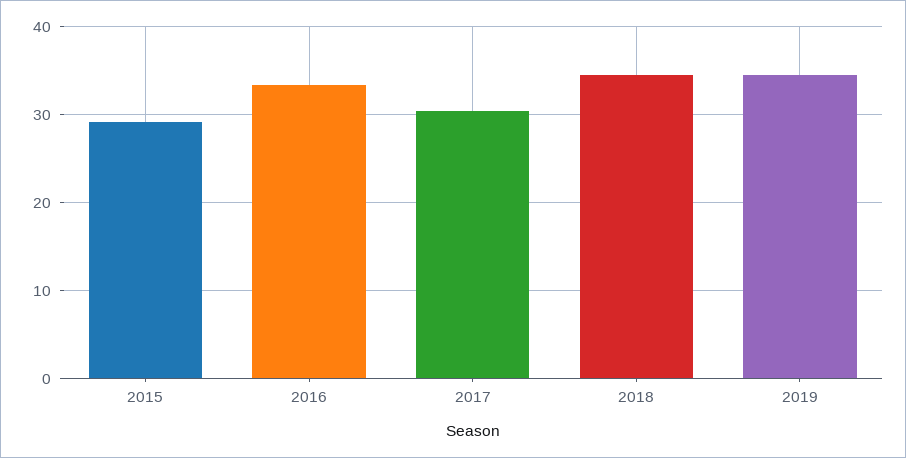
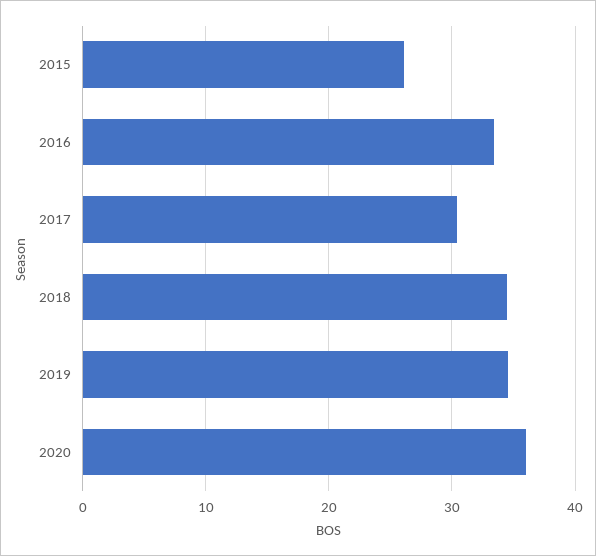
2015: 29 -> 26
2020: none -> 36

